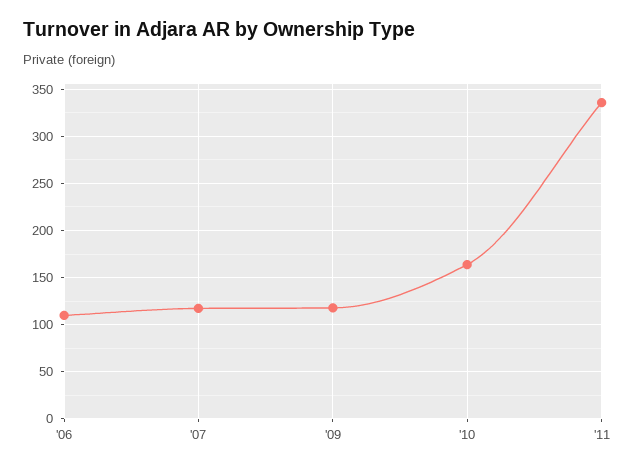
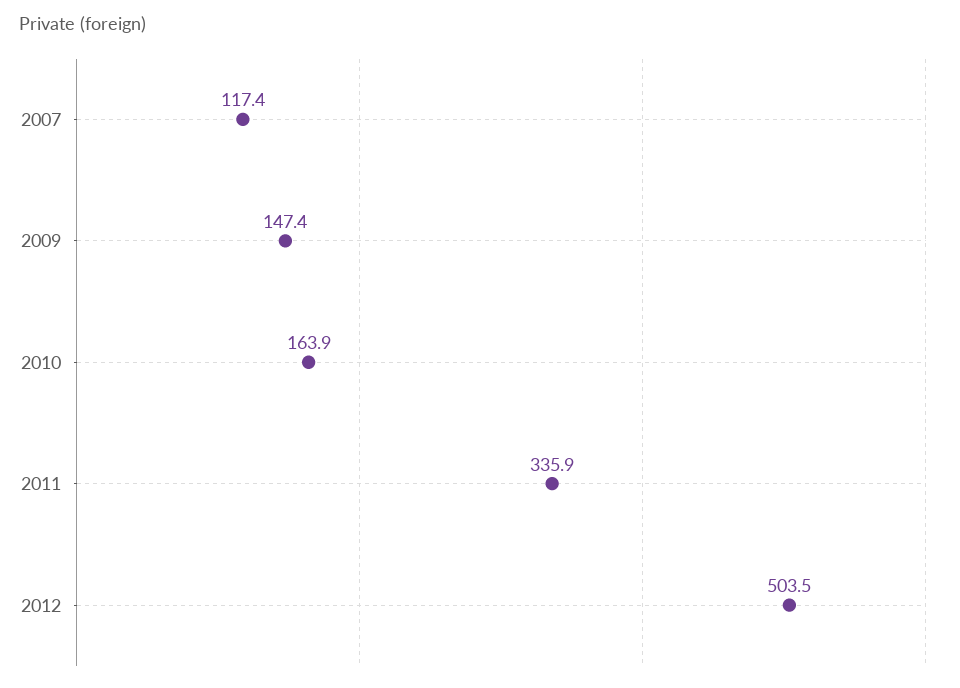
'06: 110 -> none
'09: 120 -> 147.4
2012: none -> 503.5

